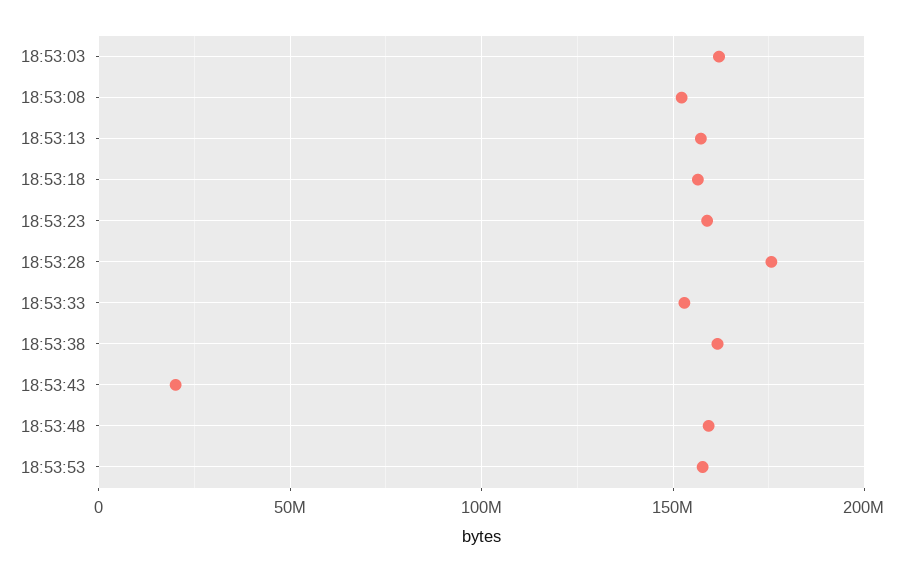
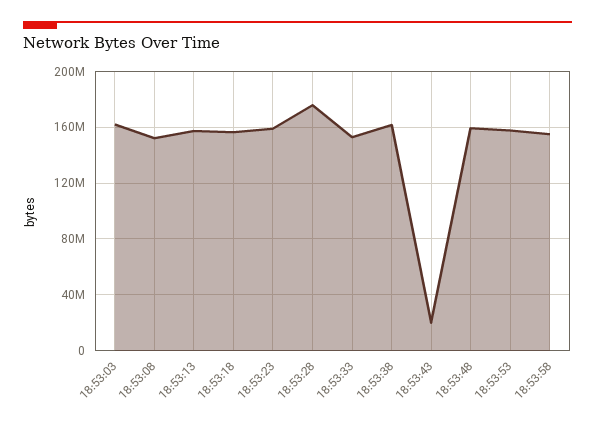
18:53:58: none -> 155000000

